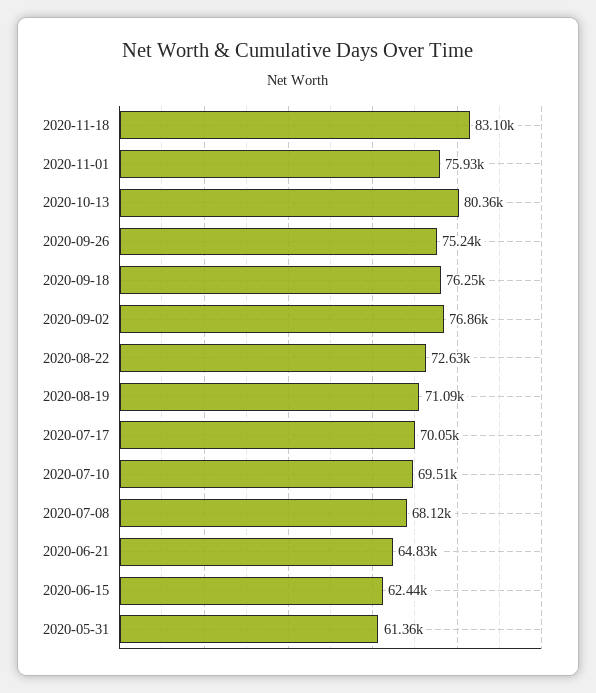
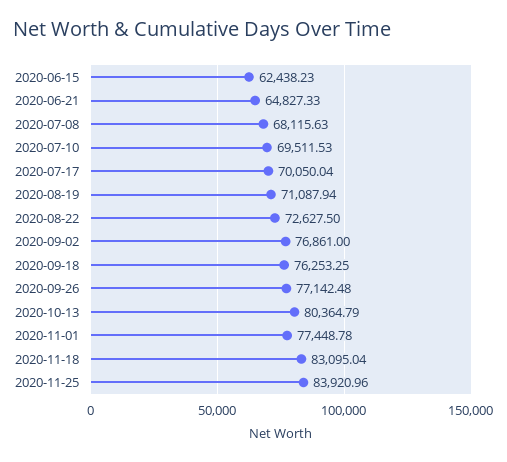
2020-11-01: 75930 -> 77448.78
2020-09-26: 75240 -> 77142.48
2020-05-31: 61360 -> none
2020-11-25: none -> 83920.96

